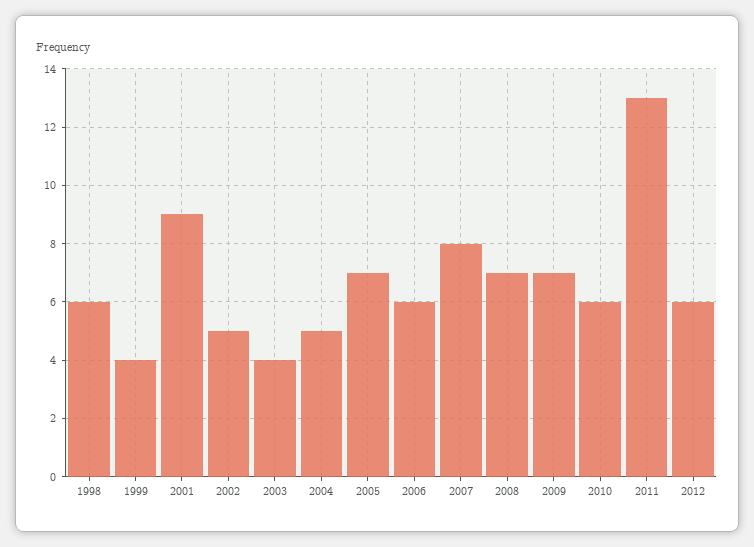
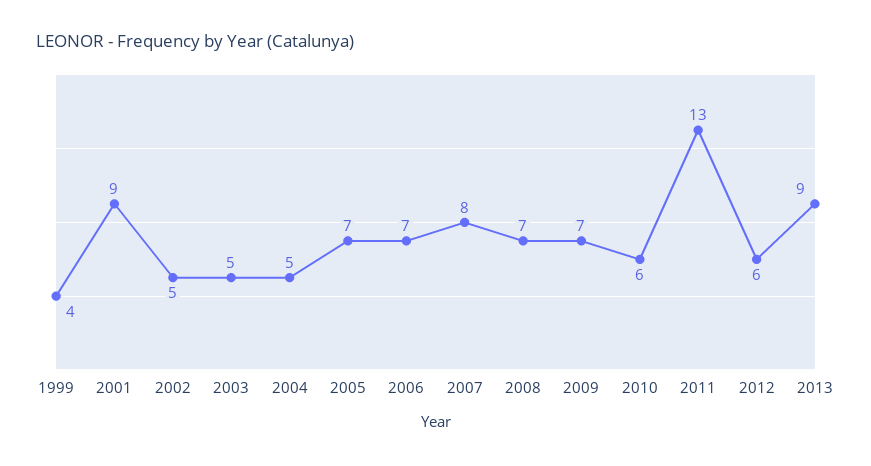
1998: 6 -> none
2003: 4 -> 5
2006: 6 -> 7
2013: none -> 9

